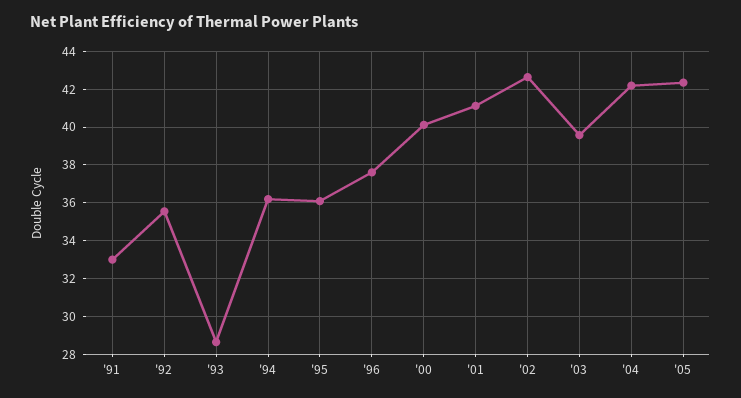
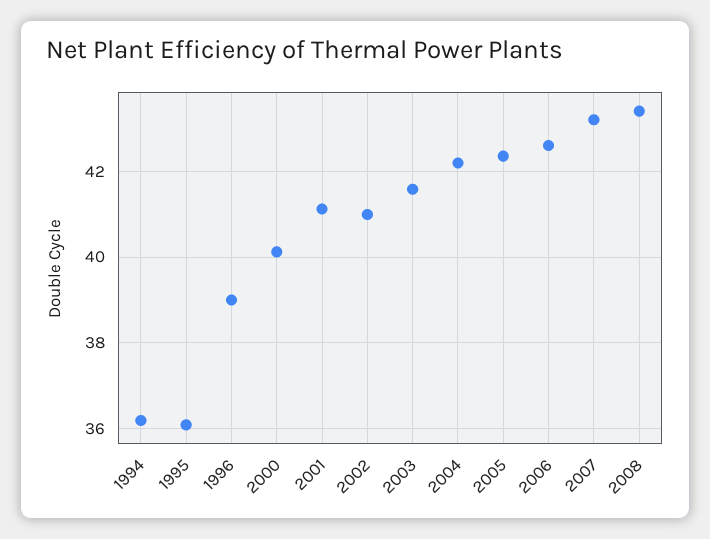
'91: 33 -> none
'92: 35.5 -> none
'93: 28.5 -> none
'96: 37.5 -> 39
'02: 42.5 -> 41
'03: 39.5 -> 41.6
2006: none -> 42.6
2007: none -> 43.2
2008: none -> 43.4

